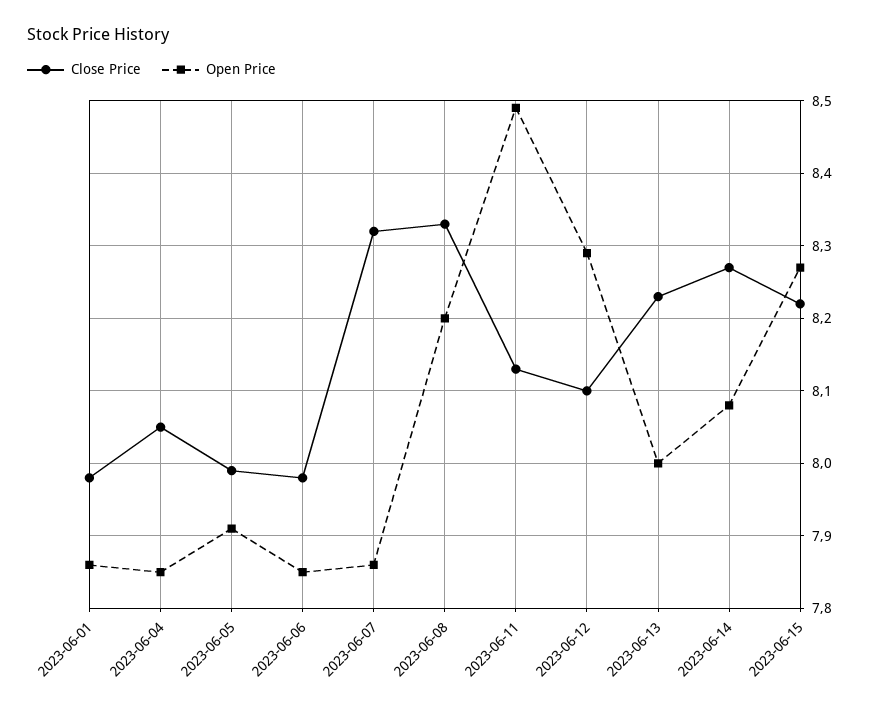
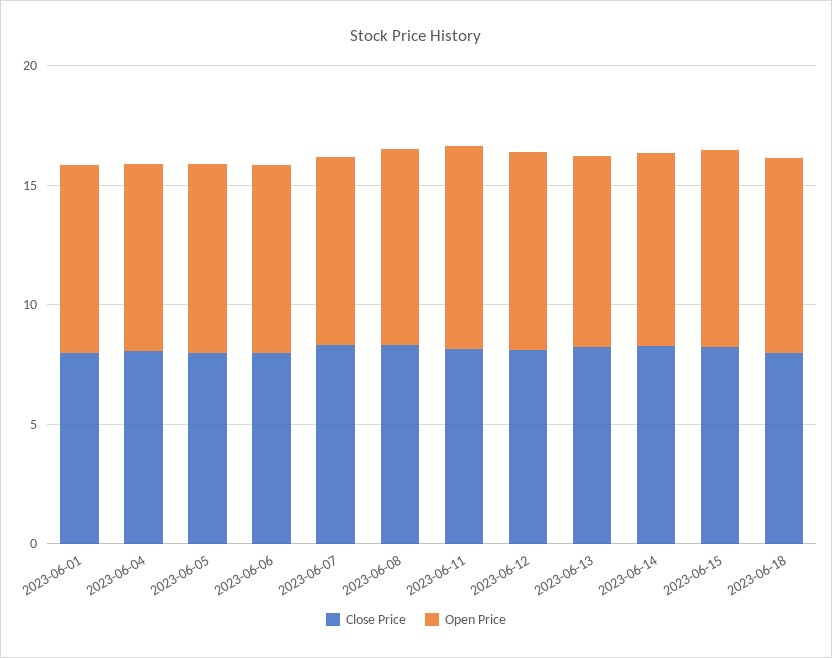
Close Price, 2023-06-18: none -> 8
Open Price, 2023-06-18: none -> 8

